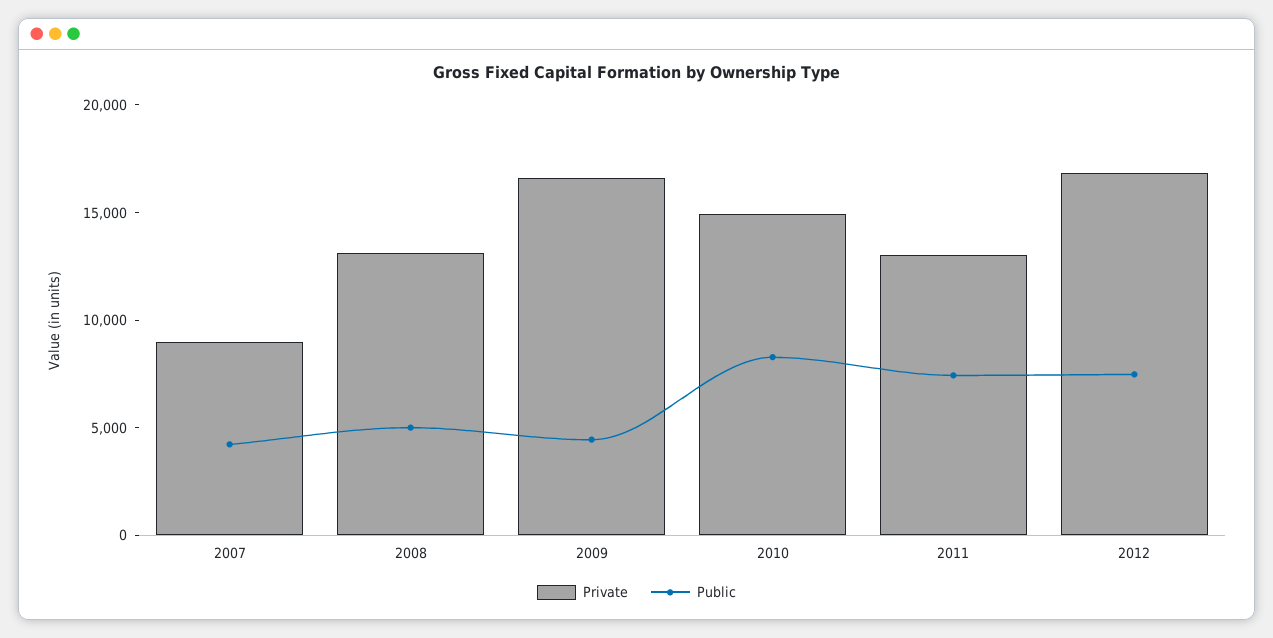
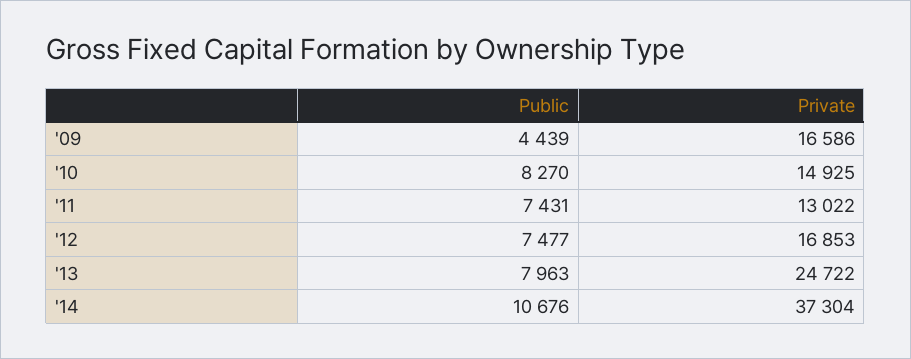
Private, 2007: 9000 -> none
Public, 2007: 4000 -> none
Private, 2008: 13000 -> none
Public, 2008: 5000 -> none
Public, '13: none -> 7963
Private, '13: none -> 24722
Public, '14: none -> 10676
Private, '14: none -> 37304

